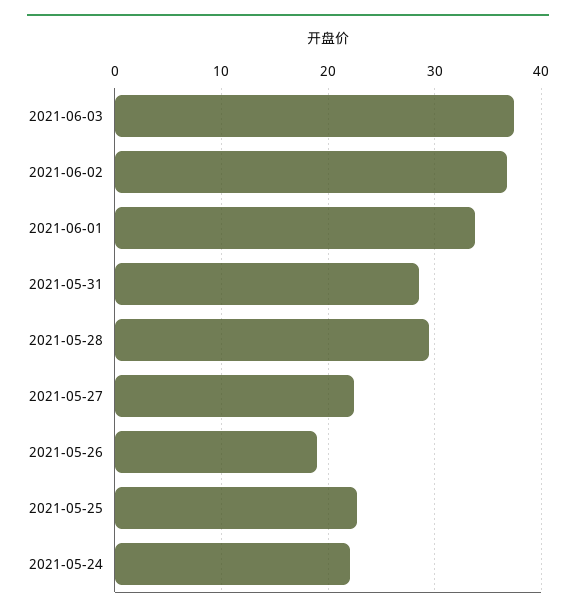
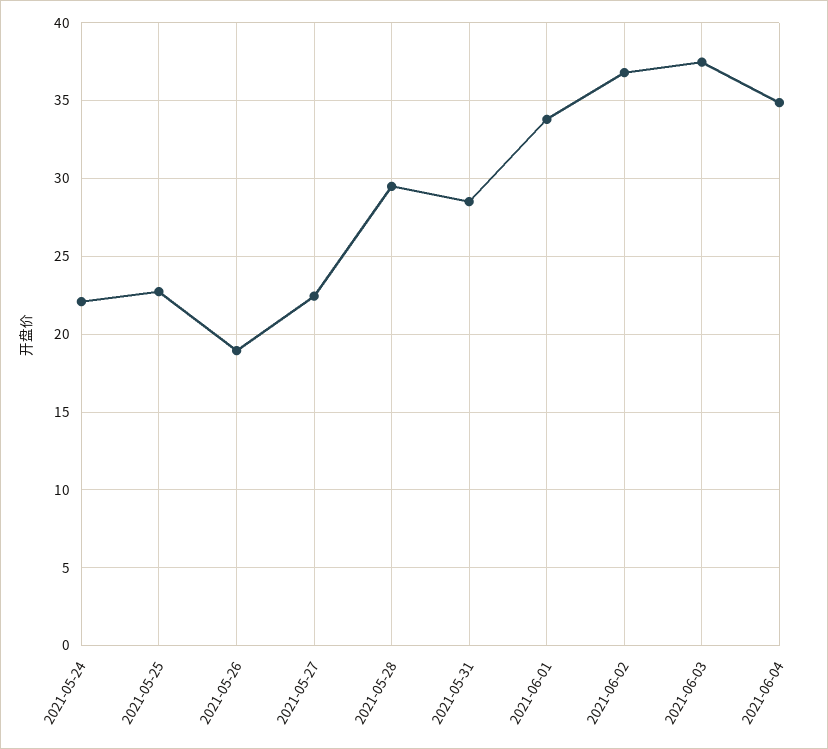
2021-06-04: none -> 35

